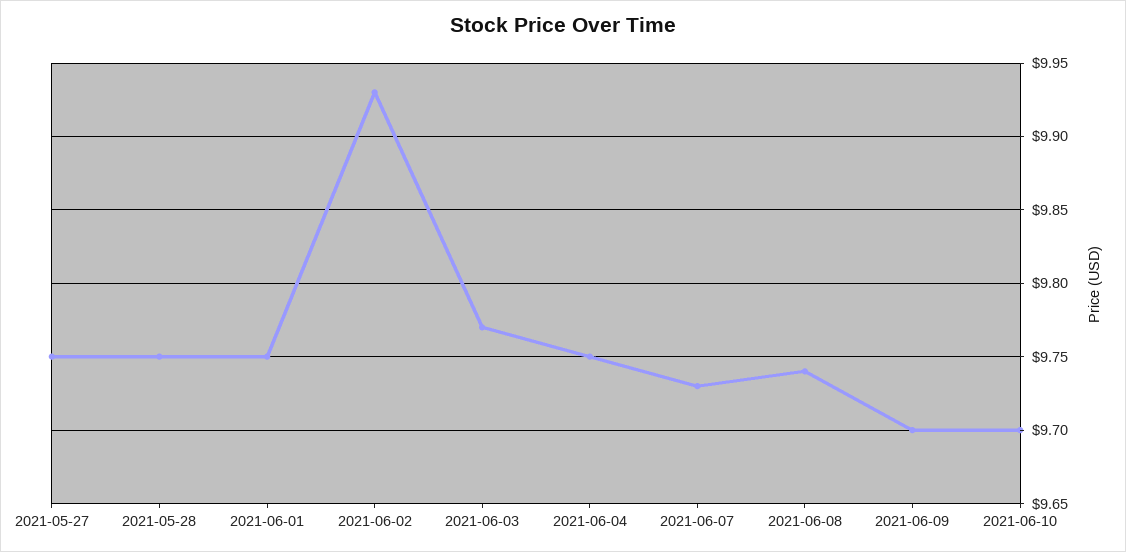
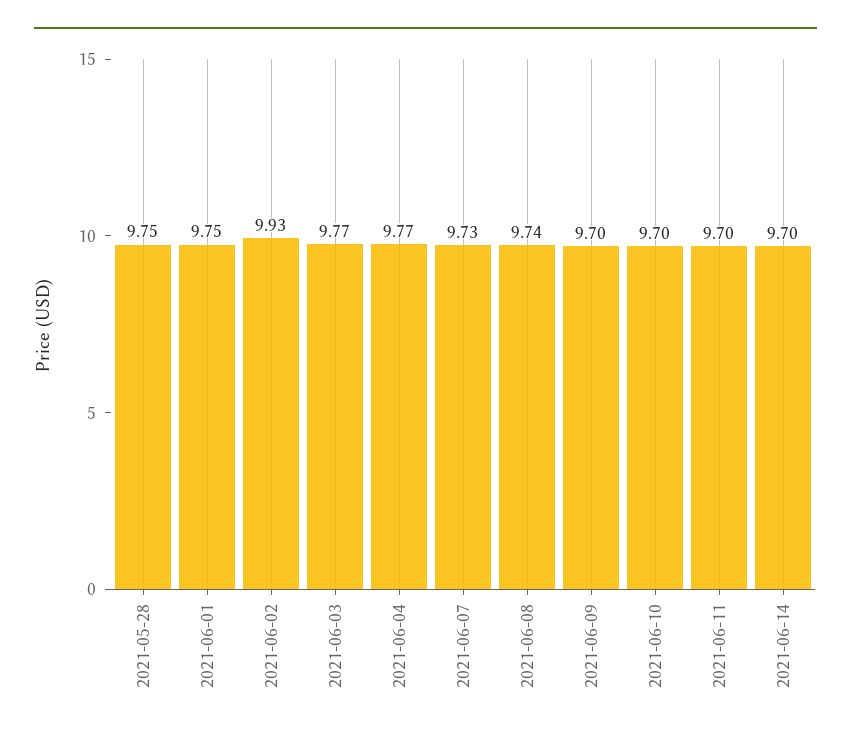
2021-05-27: 9.75 -> none
2021-06-04: 9.75 -> 9.77
2021-06-11: none -> 9.7
2021-06-14: none -> 9.7

